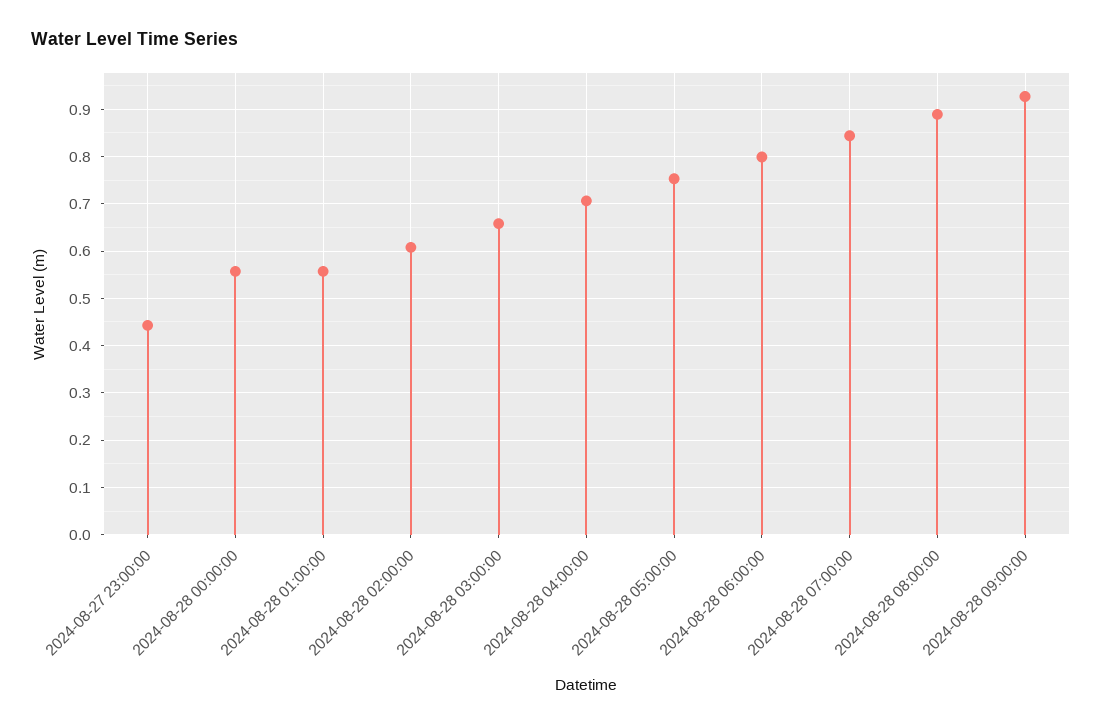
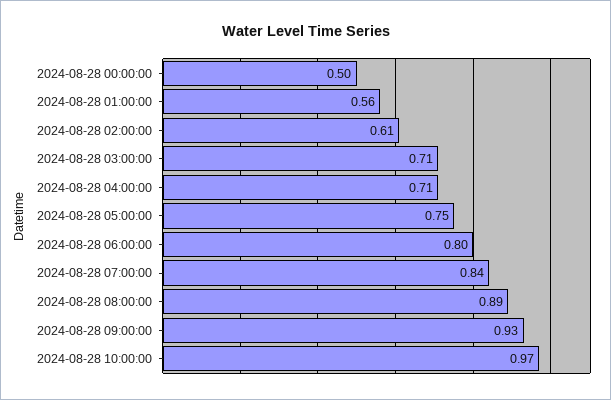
2024-08-27 23:00:00: 0.44 -> none
2024-08-28 00:00:00: 0.56 -> 0.5
2024-08-28 03:00:00: 0.66 -> 0.71
2024-08-28 10:00:00: none -> 0.97

